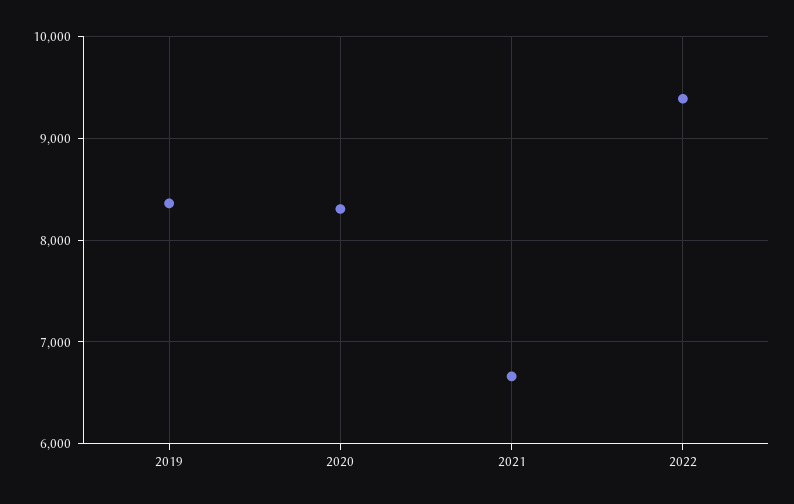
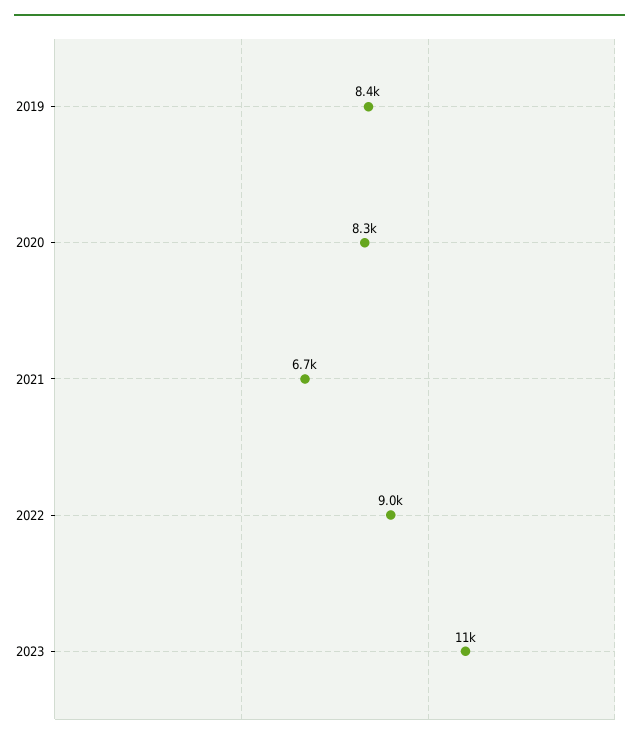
2022: 9400 -> 9000
2023: none -> 11000

